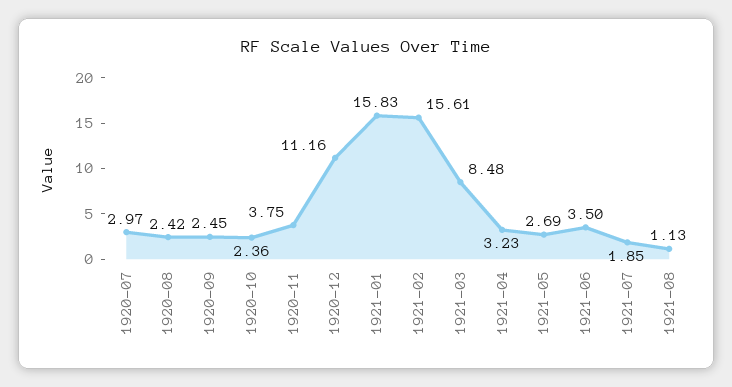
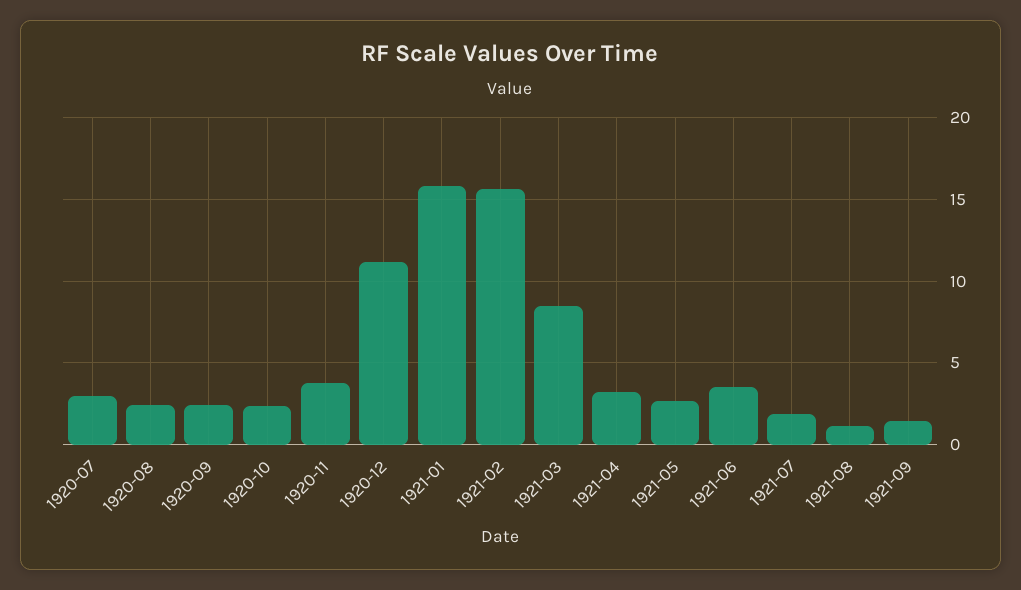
1921-09: none -> 1.5

